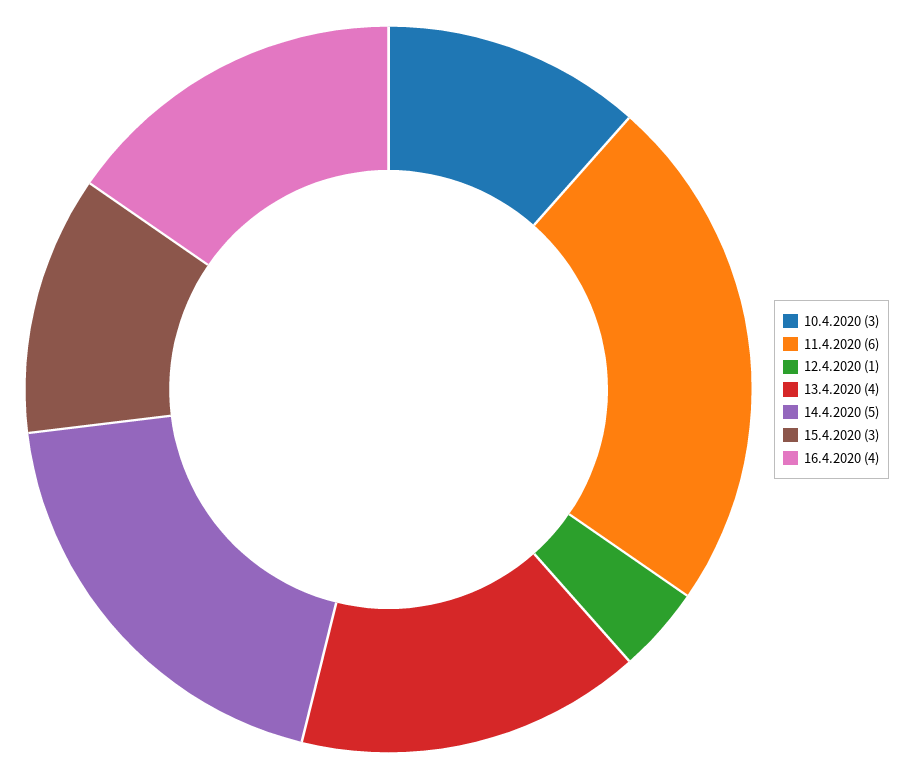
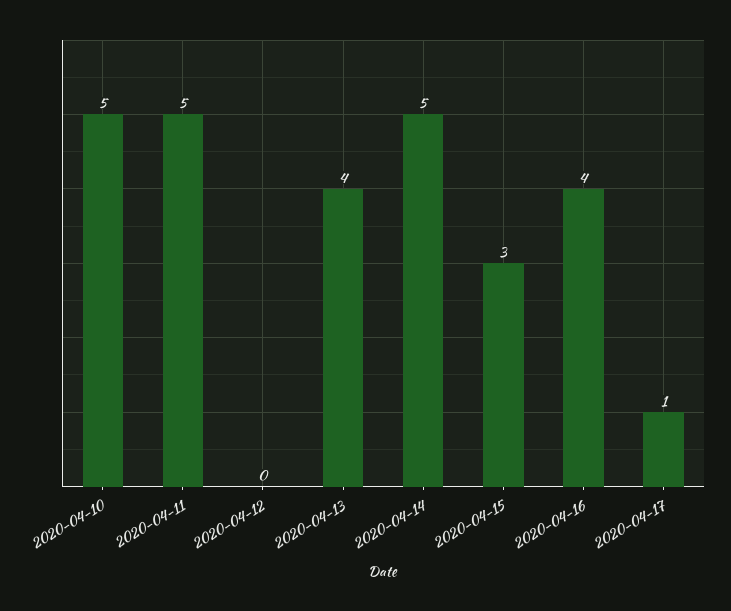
10.4.2020: 3 -> 5
11.4.2020: 6 -> 5
12.4.2020: 1 -> 0
2020-04-17: none -> 1

